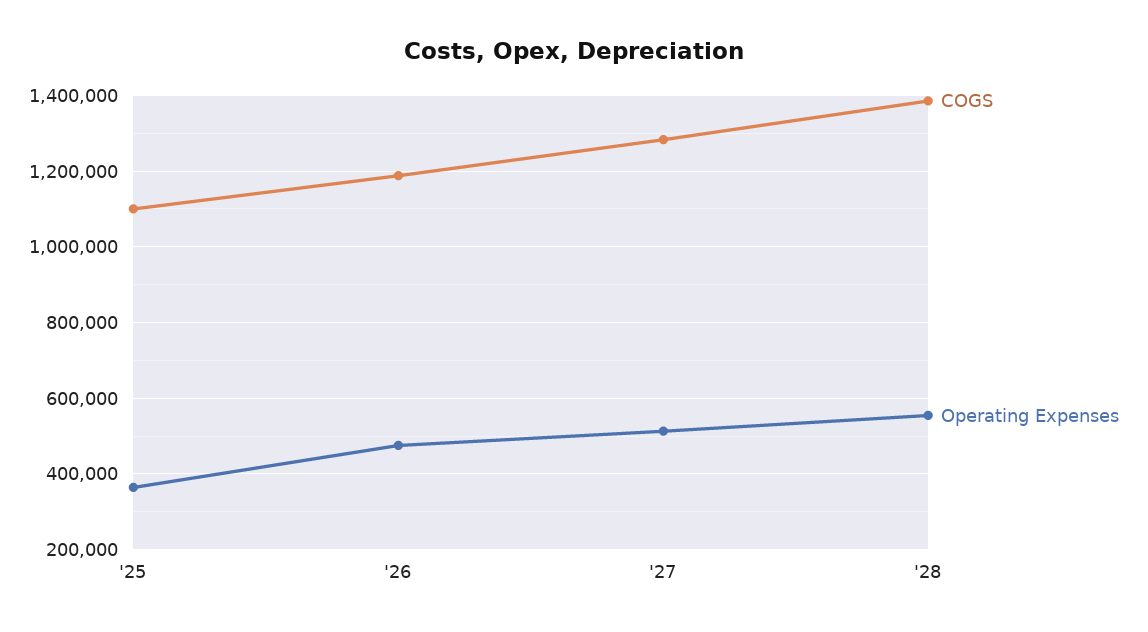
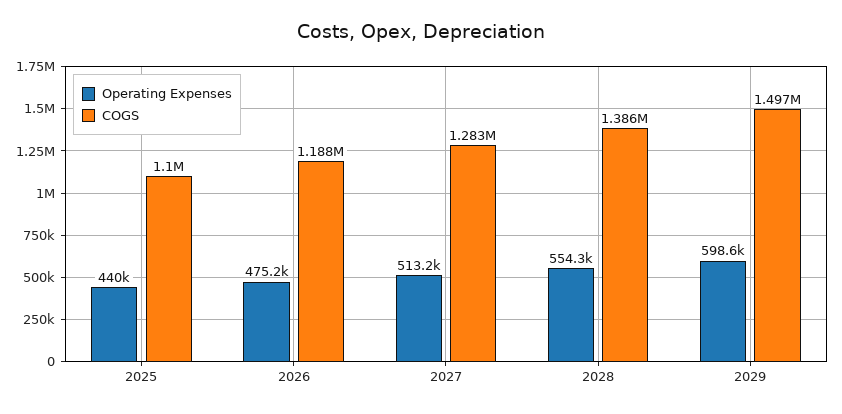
Operating Expenses, '25: 360000 -> 440000
Operating Expenses, 2029: none -> 598600
COGS, 2029: none -> 1497000

